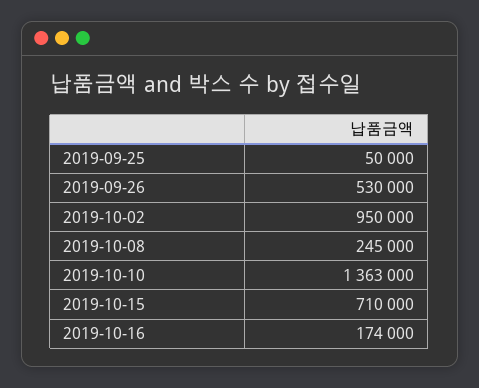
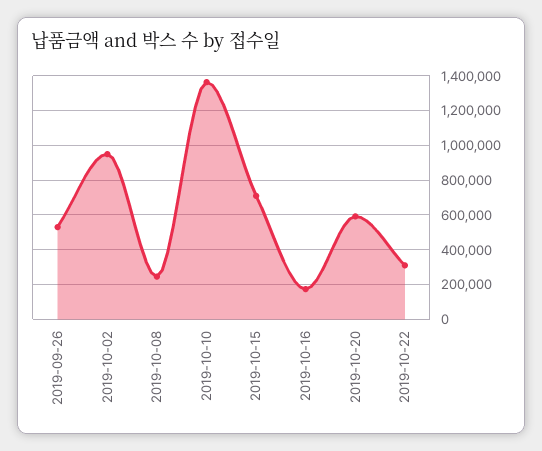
2019-09-25: 50000 -> none
2019-10-20: none -> 600000
2019-10-22: none -> 300000

